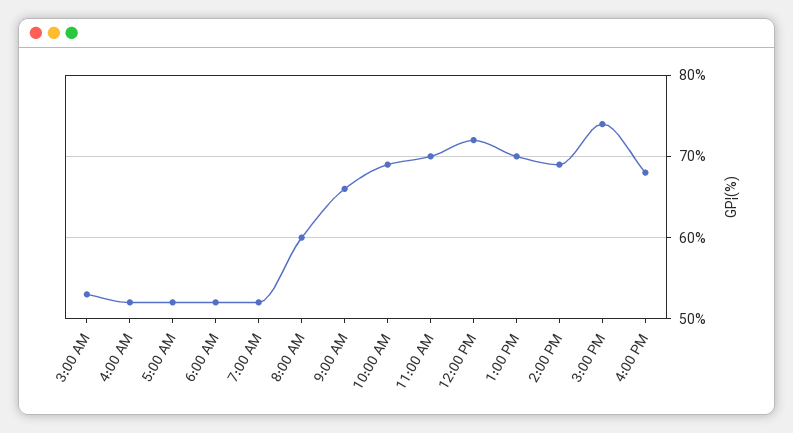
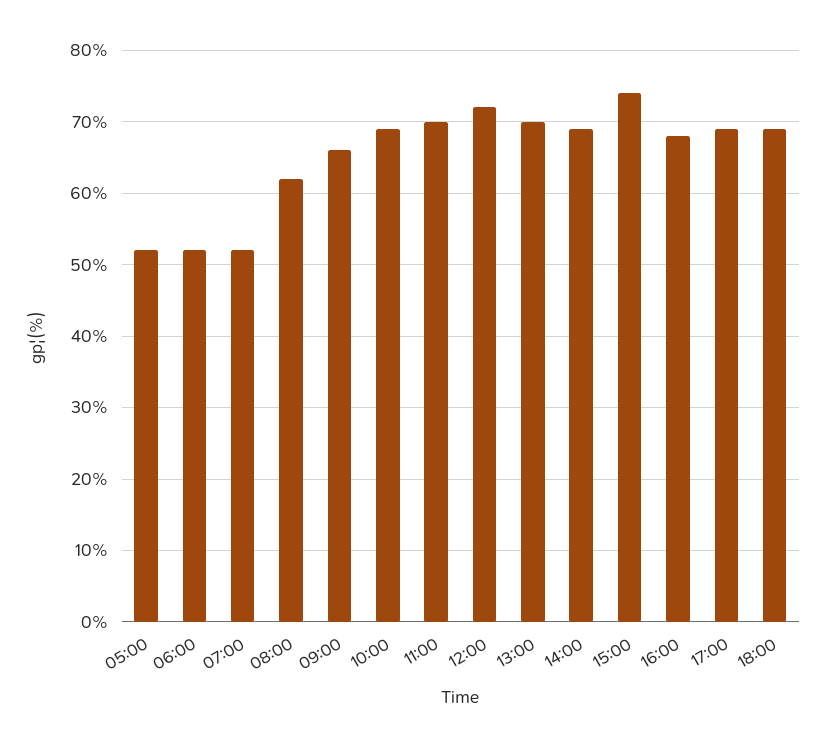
3:00 AM: 53 -> none
4:00 AM: 52 -> none
8:00 AM: 60 -> 62
17:00: none -> 69
18:00: none -> 69

